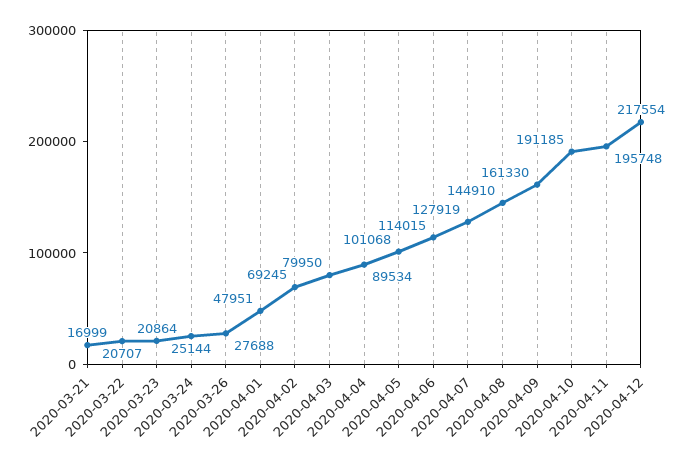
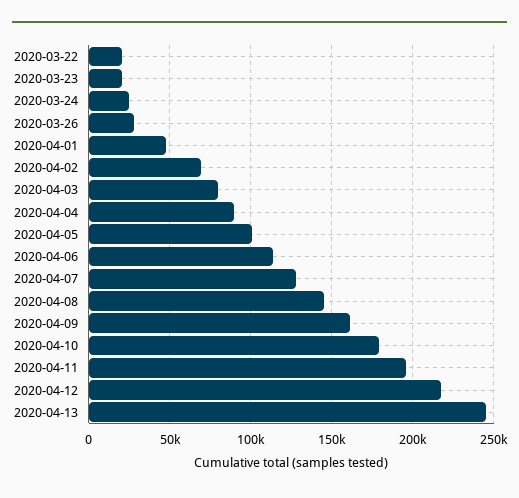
2020-03-21: 16999 -> none
2020-04-10: 191185 -> 180000
2020-04-13: none -> 245000

